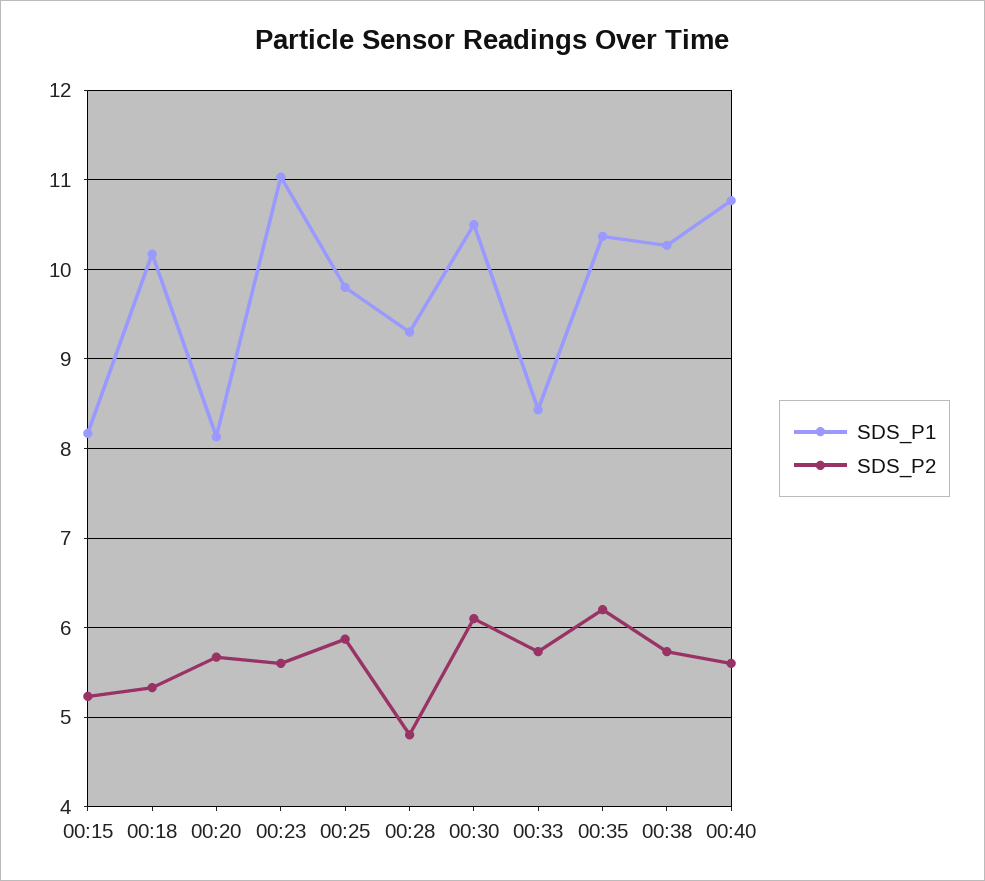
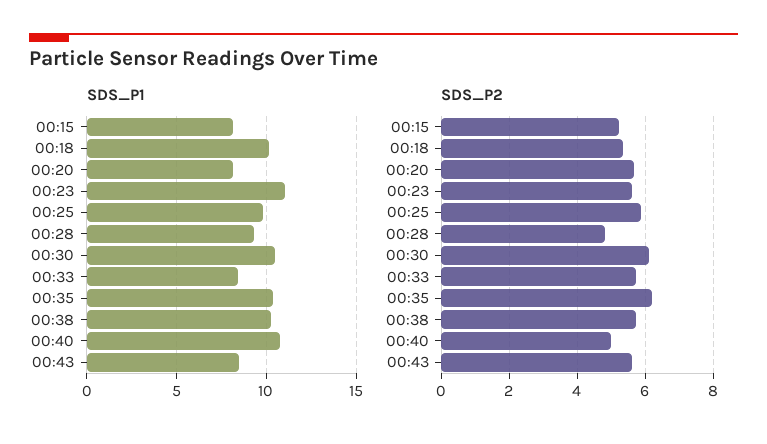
SDS_P2, 00:40: 5.6 -> 5
SDS_P1, 00:43: none -> 8.5
SDS_P2, 00:43: none -> 5.6

